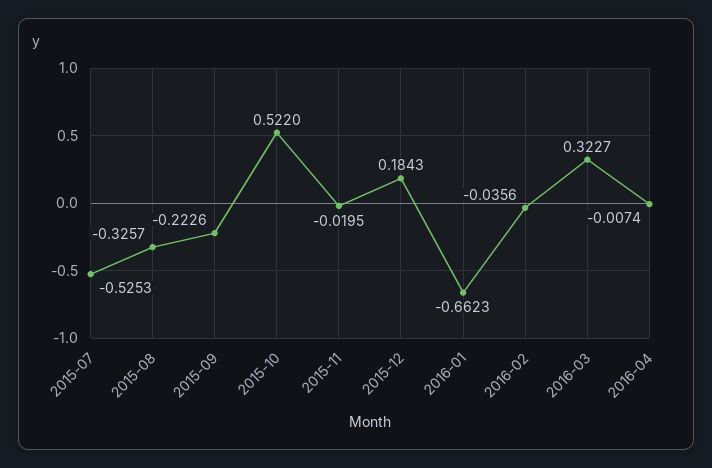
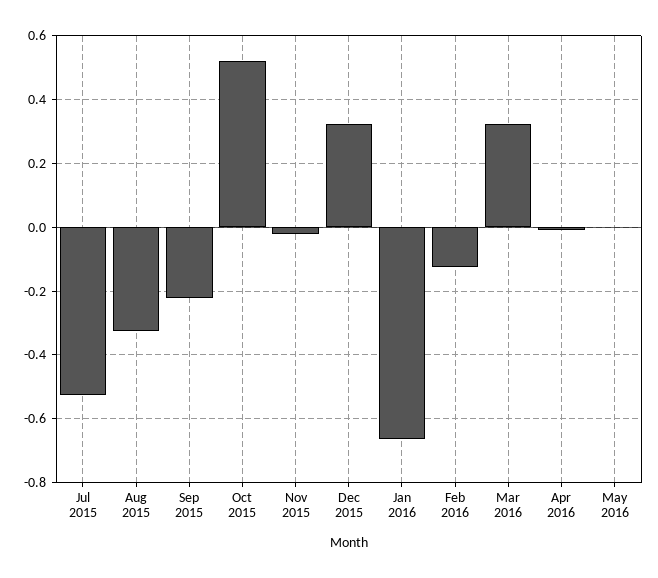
2015-12: 0.1843 -> 0.32
2016-02: -0.0356 -> -0.12
May 2016: none -> 0

